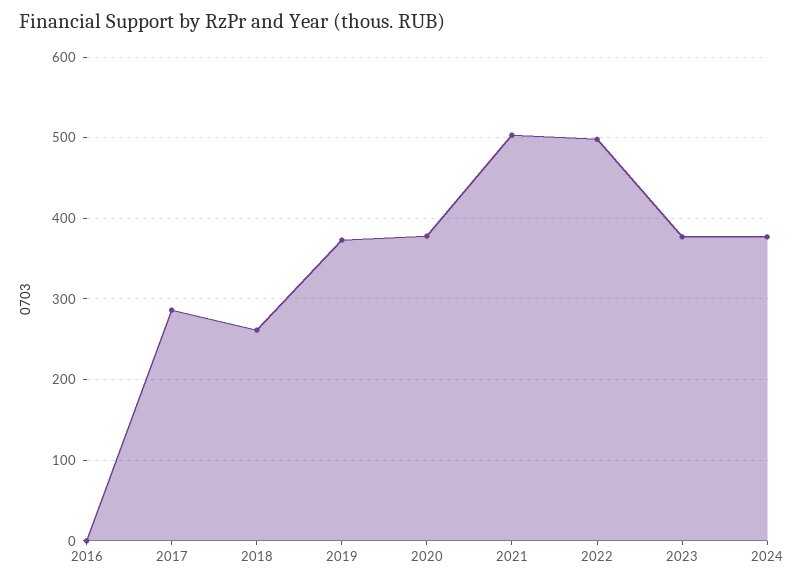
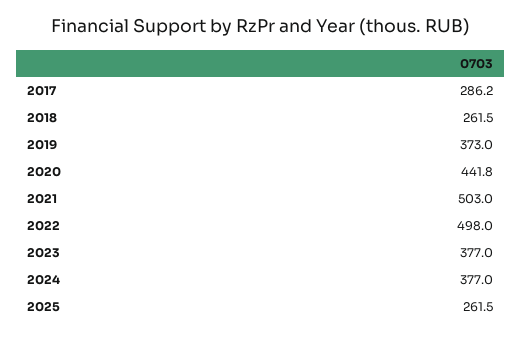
2016: 0 -> none
2020: 380 -> 441.8
2025: none -> 261.5

